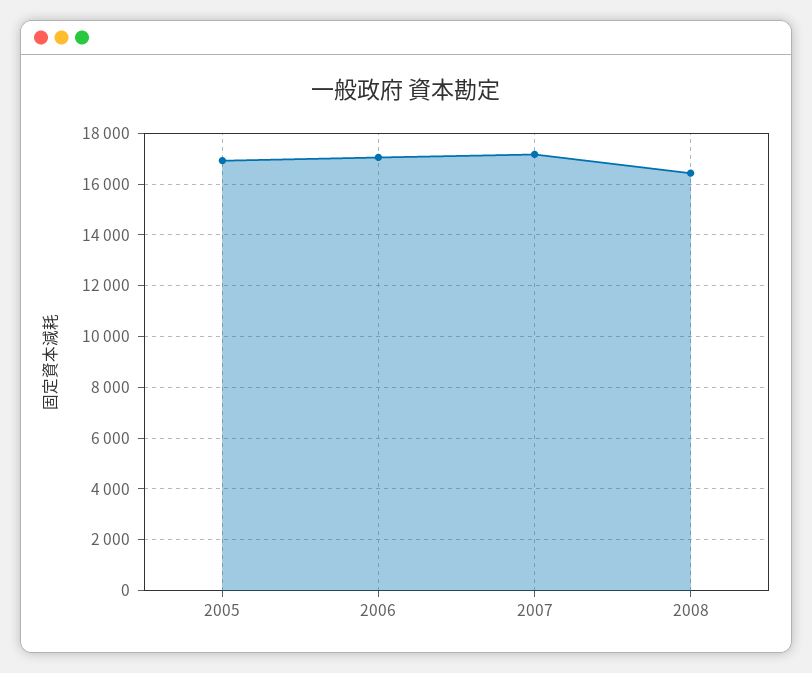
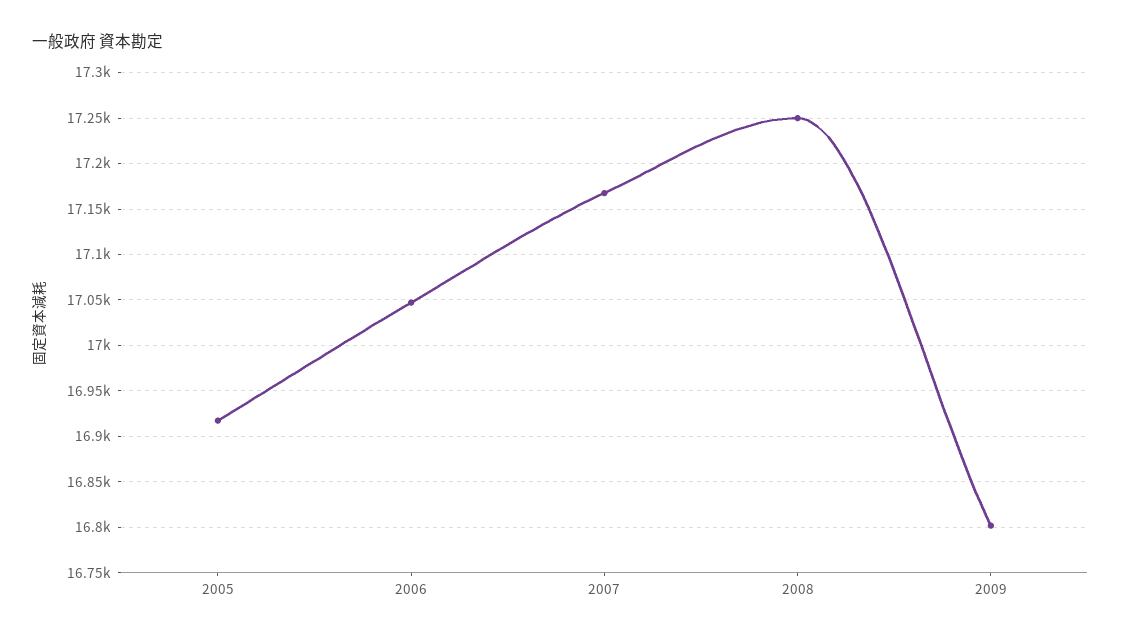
2008: 16500 -> 17250
2009: none -> 16800

